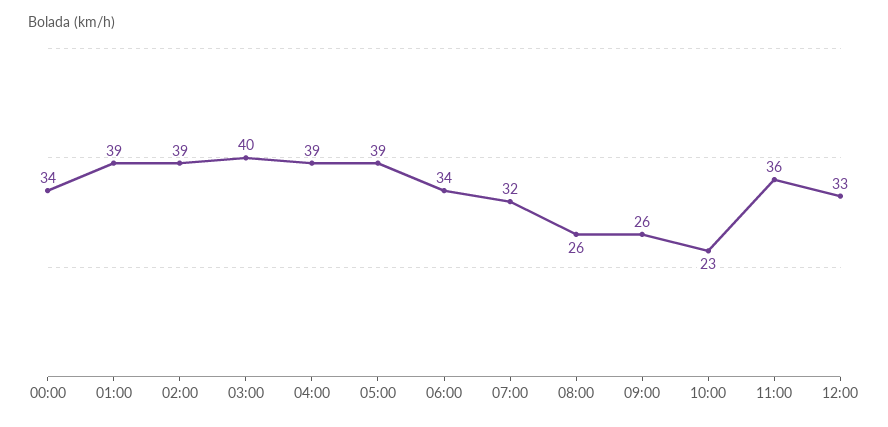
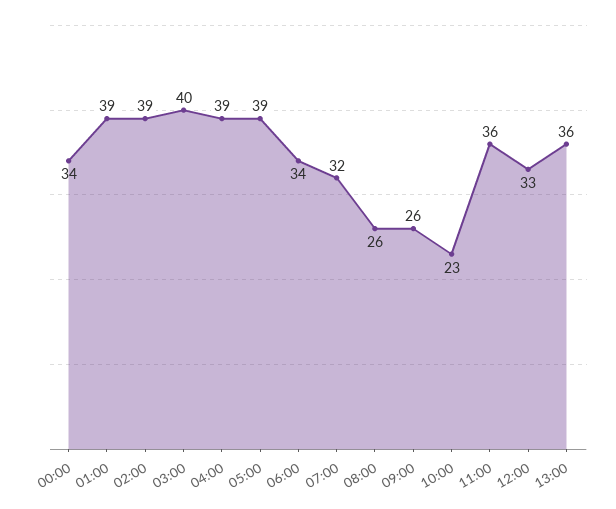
13:00: none -> 36

